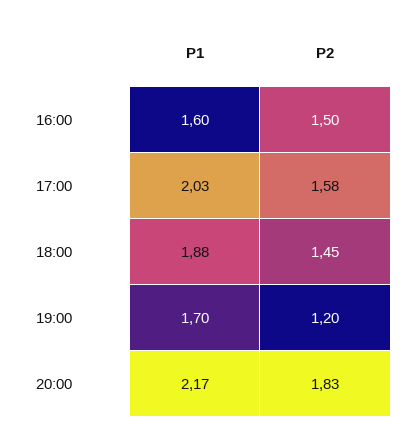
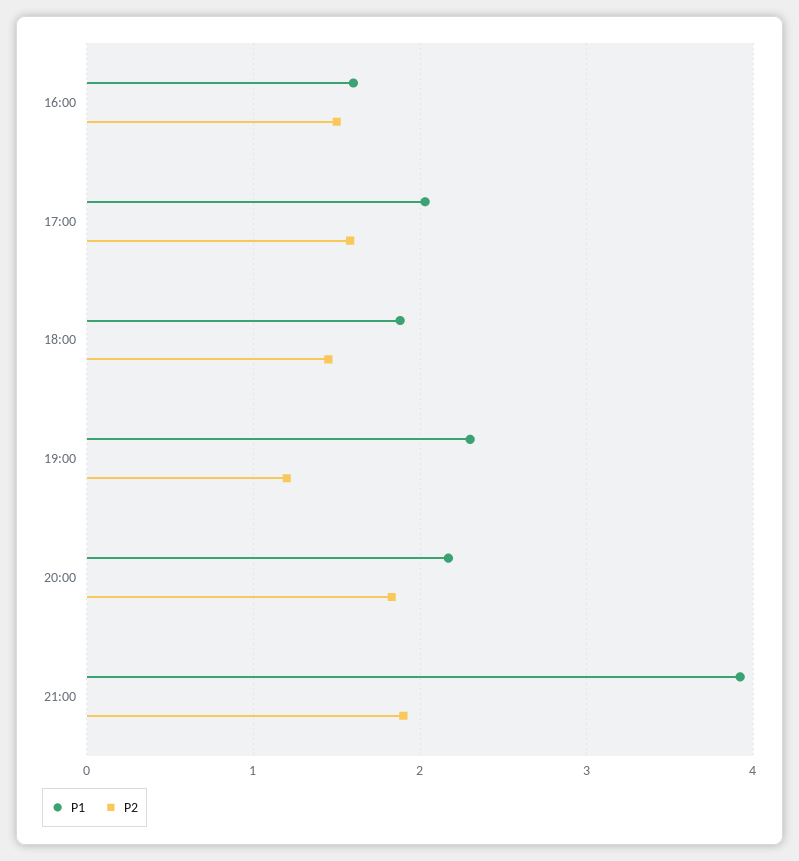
P1, 19:00: 1.7 -> 2.3
P1, 21:00: none -> 3.9
P2, 21:00: none -> 1.9

